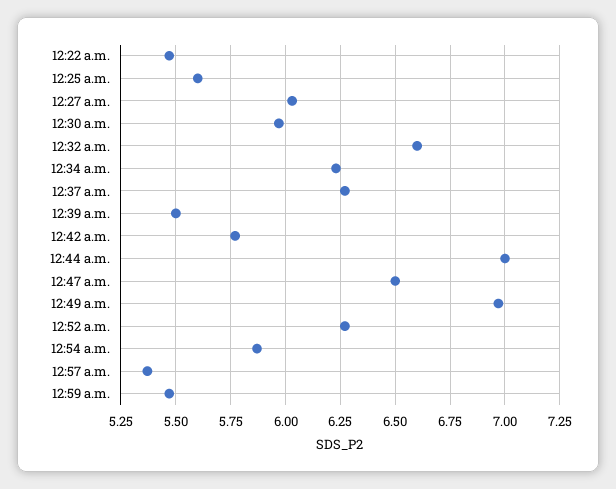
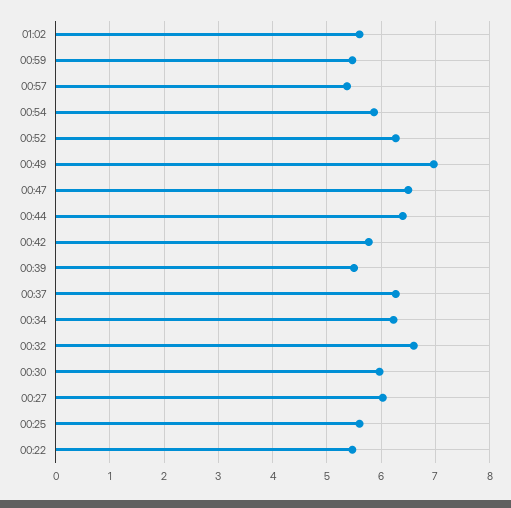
12:44 a.m.: 7 -> 6.4
01:02: none -> 5.6

